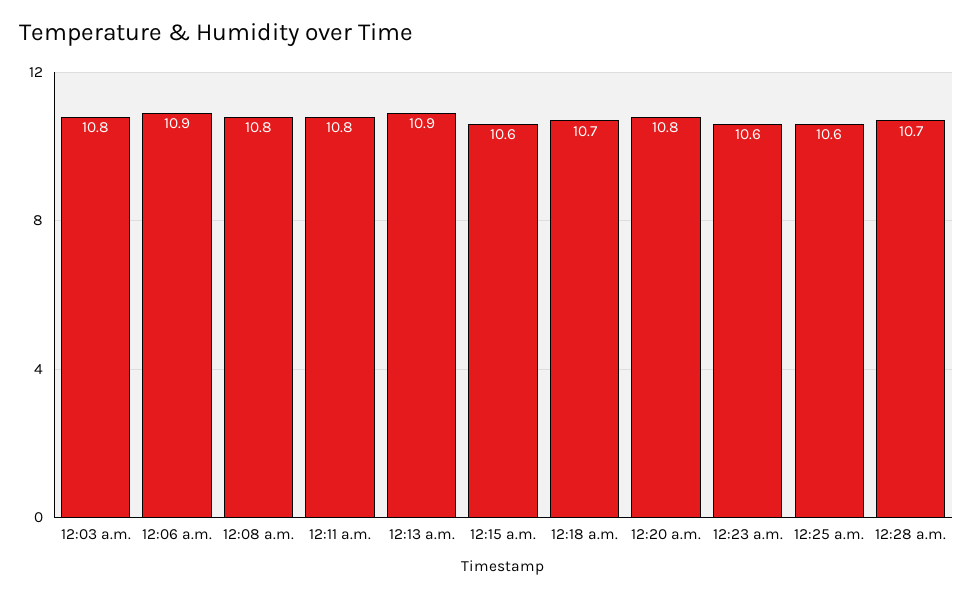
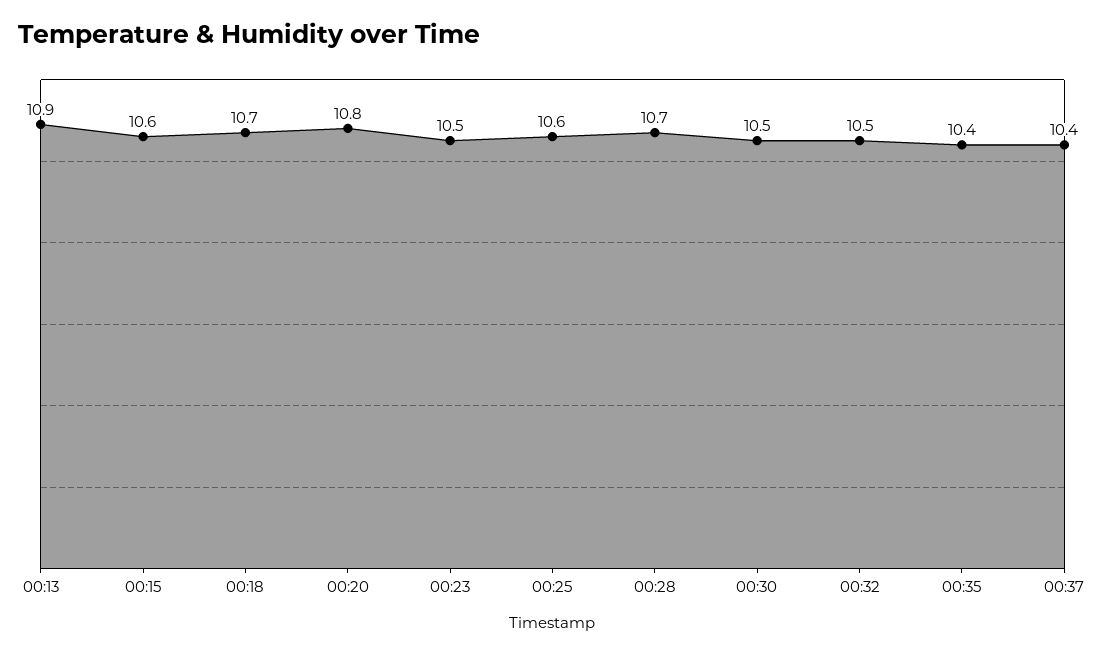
12:03 a.m.: 10.8 -> none
12:06 a.m.: 10.9 -> none
12:08 a.m.: 10.8 -> none
12:11 a.m.: 10.8 -> none
12:23 a.m.: 10.6 -> 10.5
00:30: none -> 10.5
00:32: none -> 10.5
00:35: none -> 10.4
00:37: none -> 10.4

